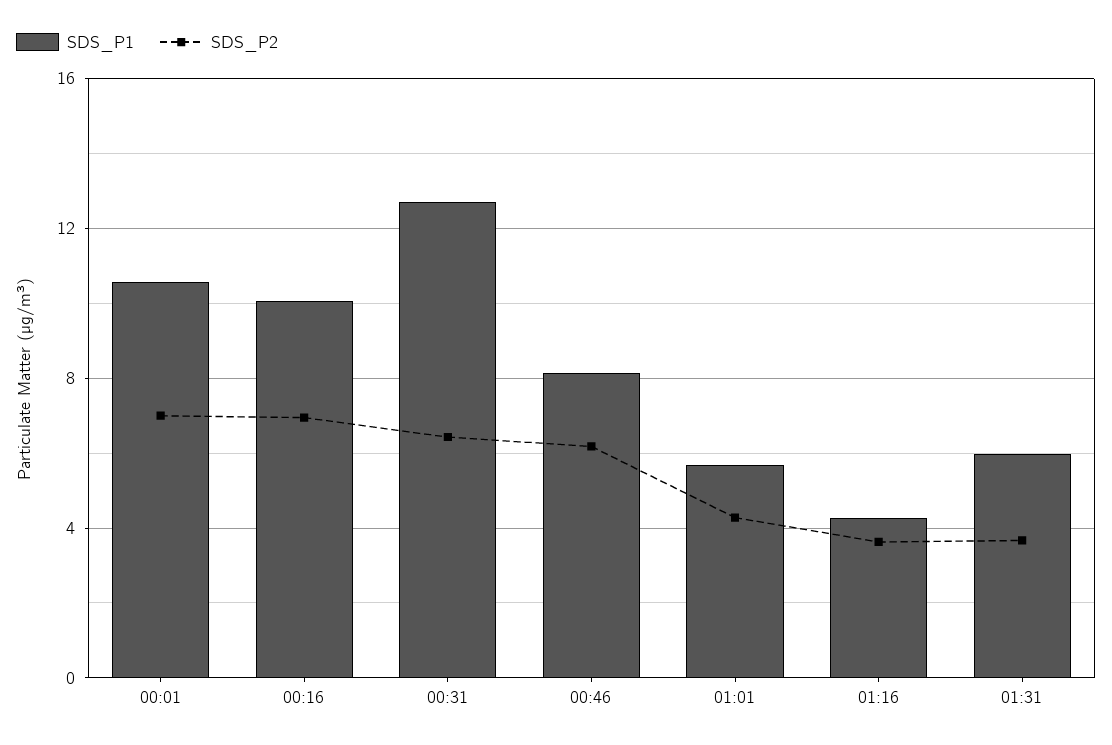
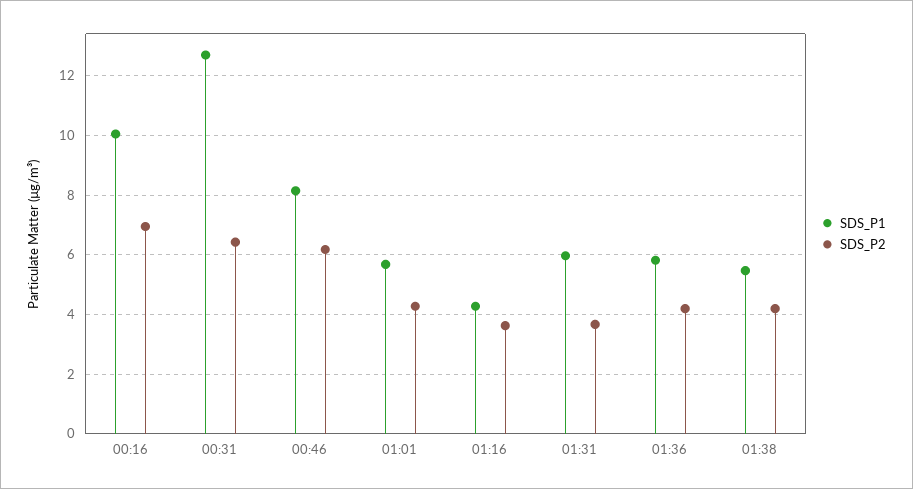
SDS_P1, 00:01: 10.5 -> none
SDS_P2, 00:01: 7 -> none
SDS_P1, 01:36: none -> 5.75
SDS_P2, 01:36: none -> 4.25
SDS_P1, 01:38: none -> 5.5
SDS_P2, 01:38: none -> 4.25

